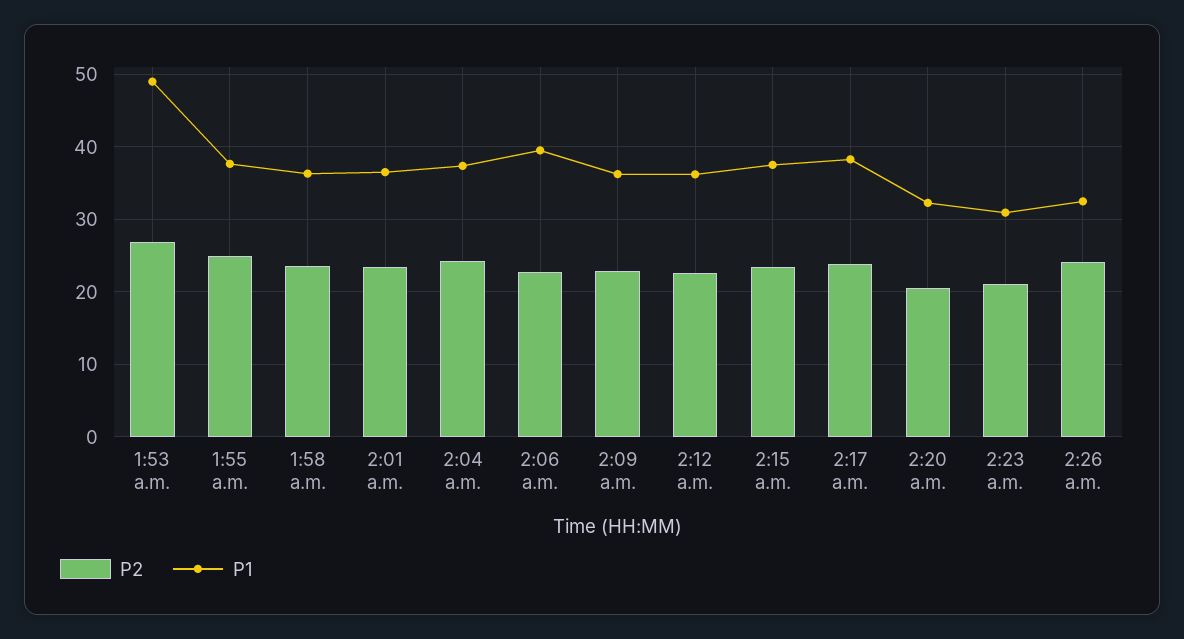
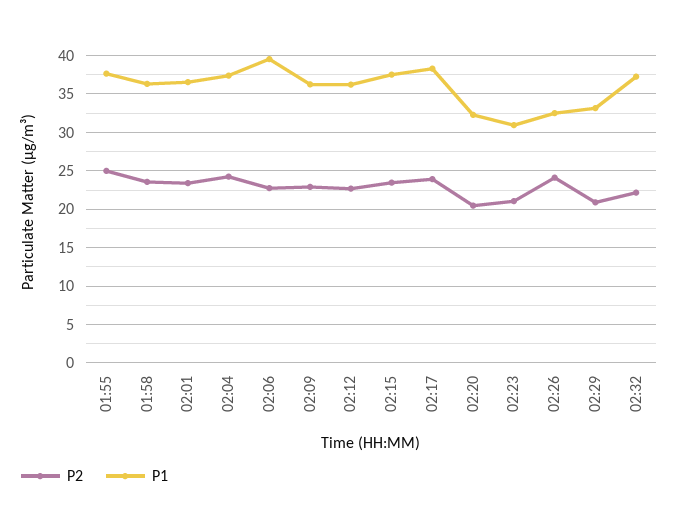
P2, 1:53 a.m.: 27 -> none
P1, 1:53 a.m.: 49 -> none
P2, 02:29: none -> 21
P1, 02:29: none -> 33
P2, 02:32: none -> 22
P1, 02:32: none -> 37

